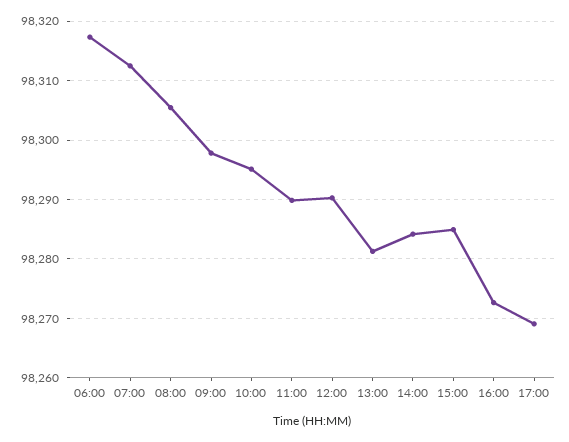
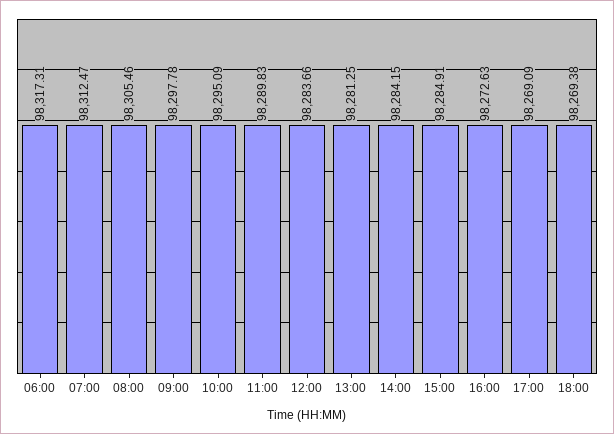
12:00: 98290 -> 98283.66
18:00: none -> 98269.38

